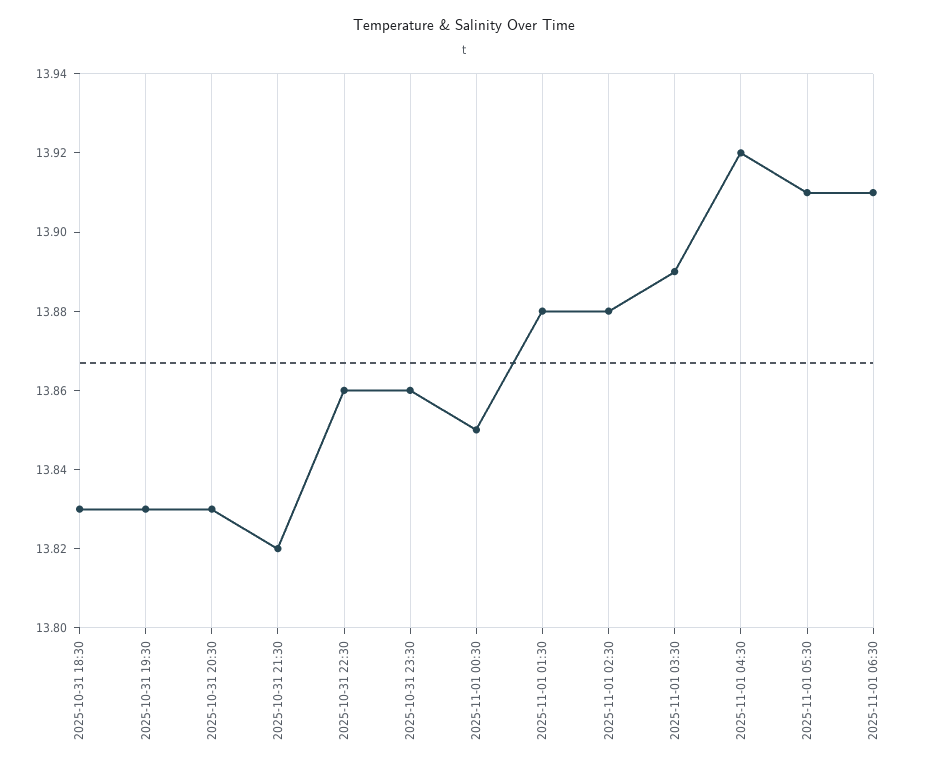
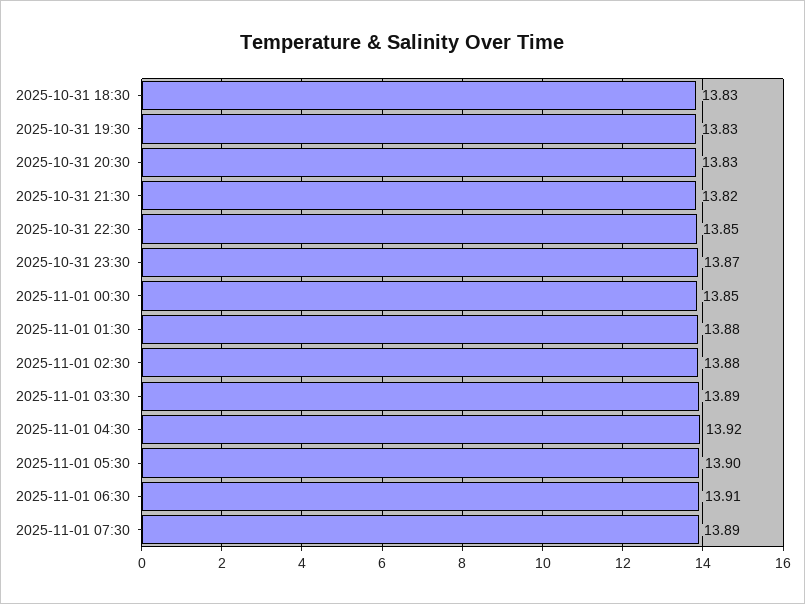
2025-10-31 22:30: 13.86 -> 13.85
2025-10-31 23:30: 13.86 -> 13.87
2025-11-01 05:30: 13.91 -> 13.9
2025-11-01 07:30: none -> 13.89

